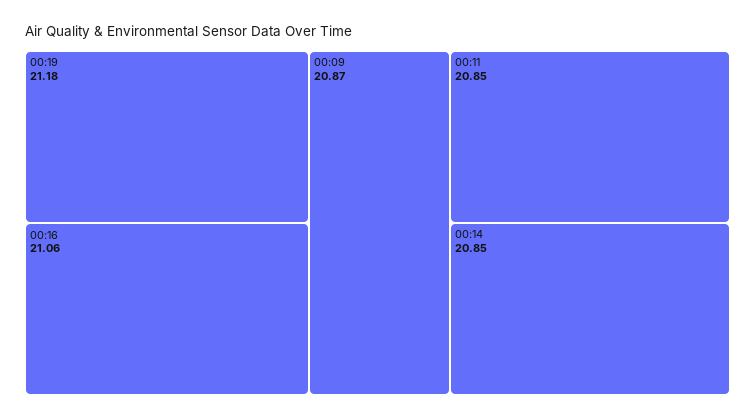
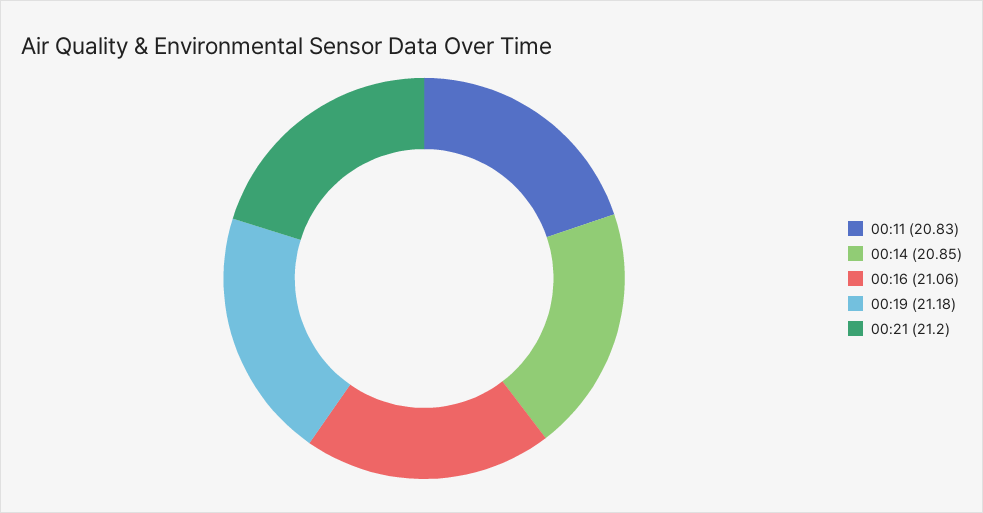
00:09: 20.87 -> none
00:11: 20.85 -> 20.83
00:21: none -> 21.2

